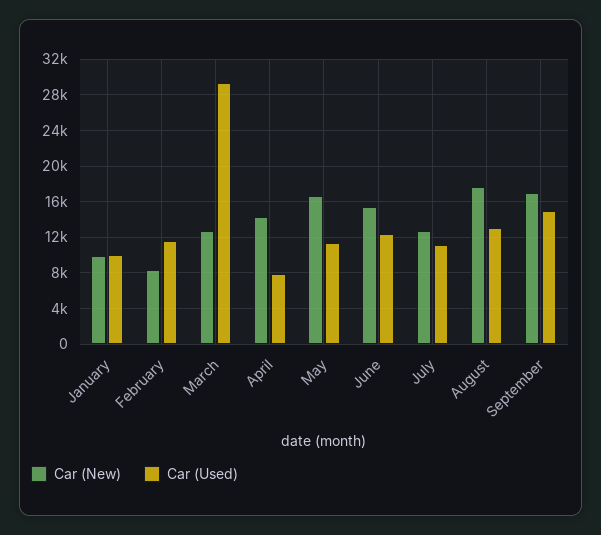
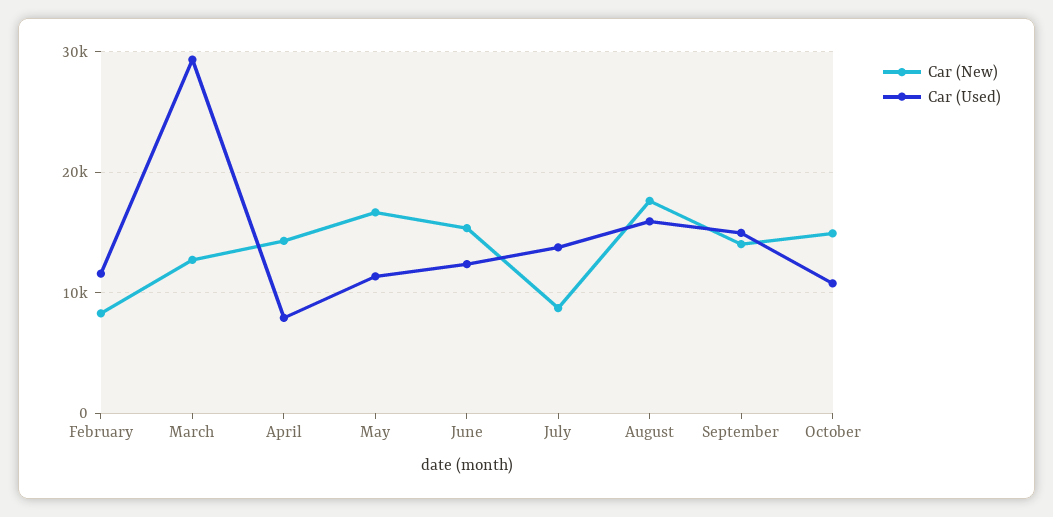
Car (New), January: 10000 -> none
Car (Used), January: 10000 -> none
Car (New), July: 13000 -> 9000
Car (Used), July: 11000 -> 14000
Car (Used), August: 13000 -> 16000
Car (New), September: 17000 -> 14000
Car (New), October: none -> 15000
Car (Used), October: none -> 11000

